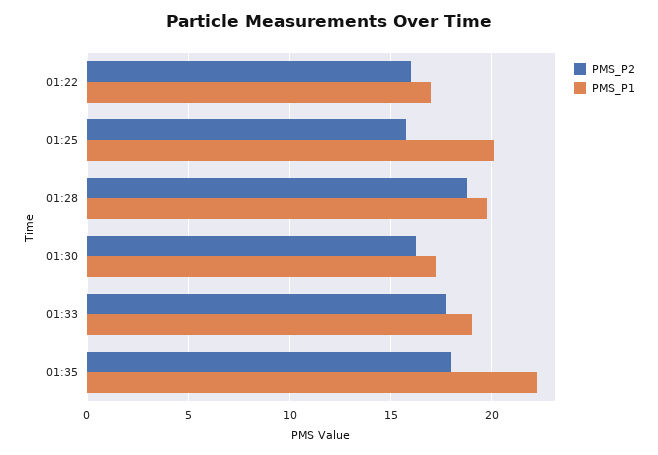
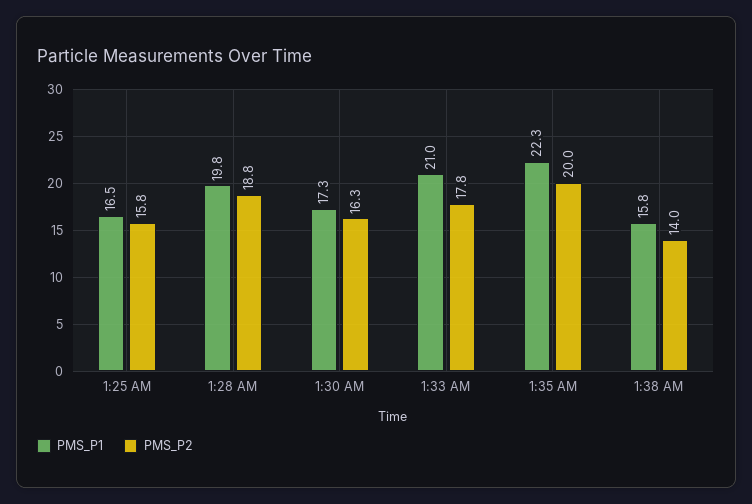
PMS_P2, 01:22: 16 -> none
PMS_P1, 01:22: 17 -> none
PMS_P1, 01:25: 20 -> 16.5
PMS_P1, 01:33: 19 -> 21
PMS_P2, 01:35: 18 -> 20
PMS_P1, 1:38 AM: none -> 15.8
PMS_P2, 1:38 AM: none -> 14

